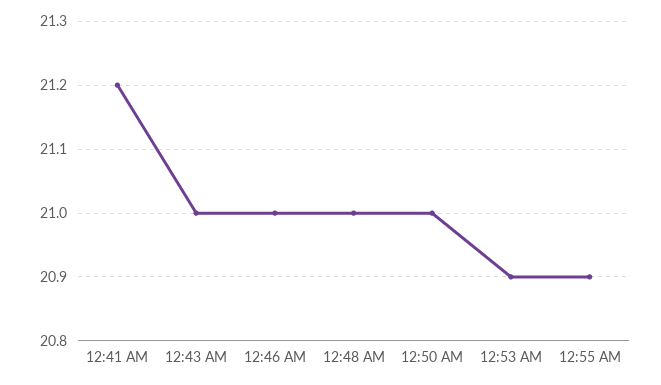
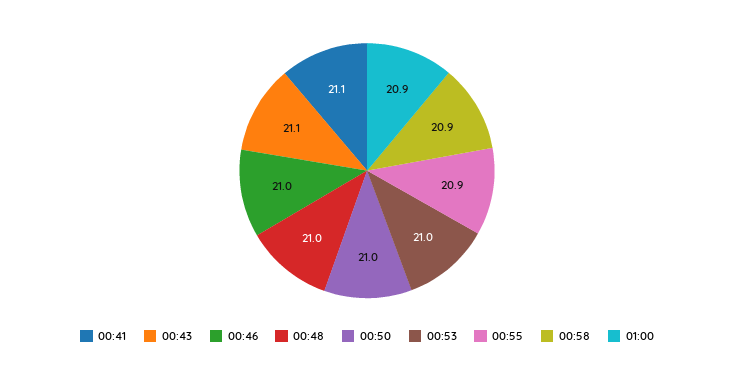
12:41 AM: 21.2 -> 21.1
12:43 AM: 21 -> 21.1
12:53 AM: 20.9 -> 21
00:58: none -> 20.9
01:00: none -> 20.9

